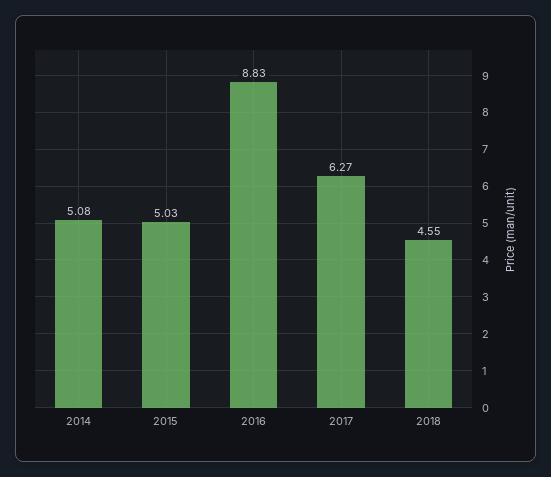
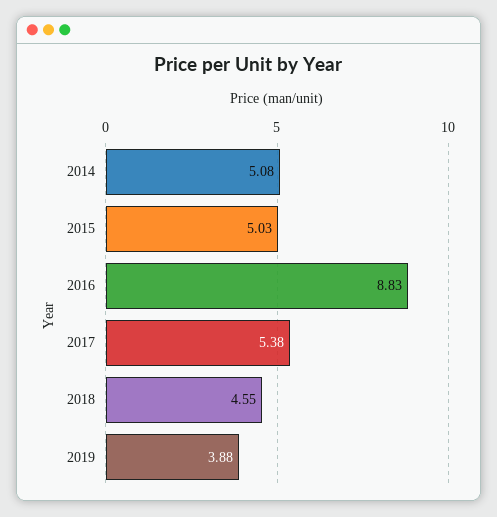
2017: 6.27 -> 5.38
2019: none -> 3.88

